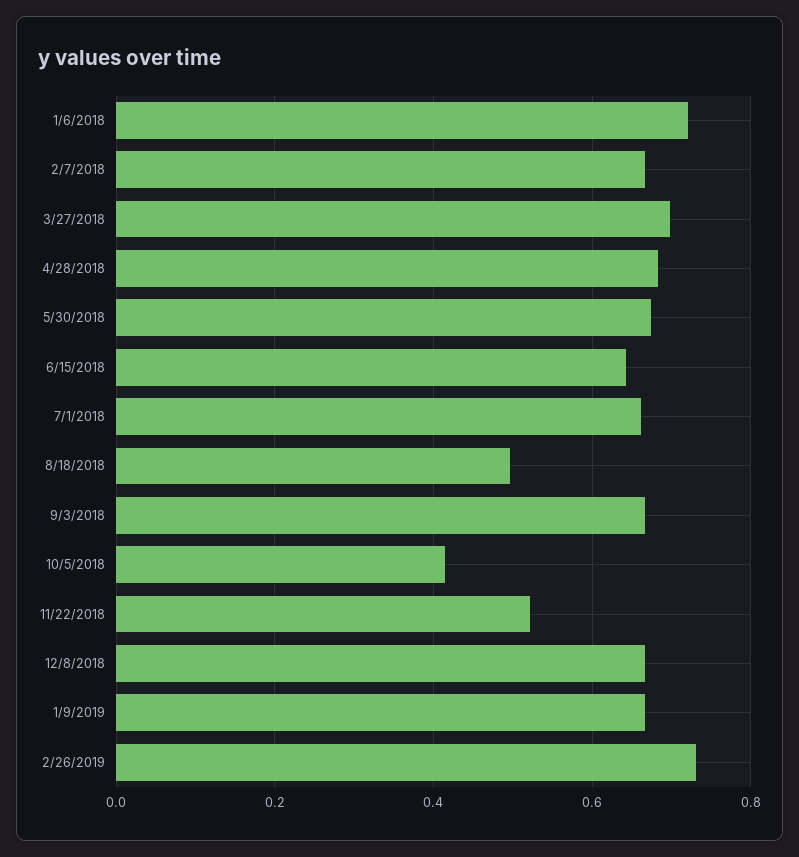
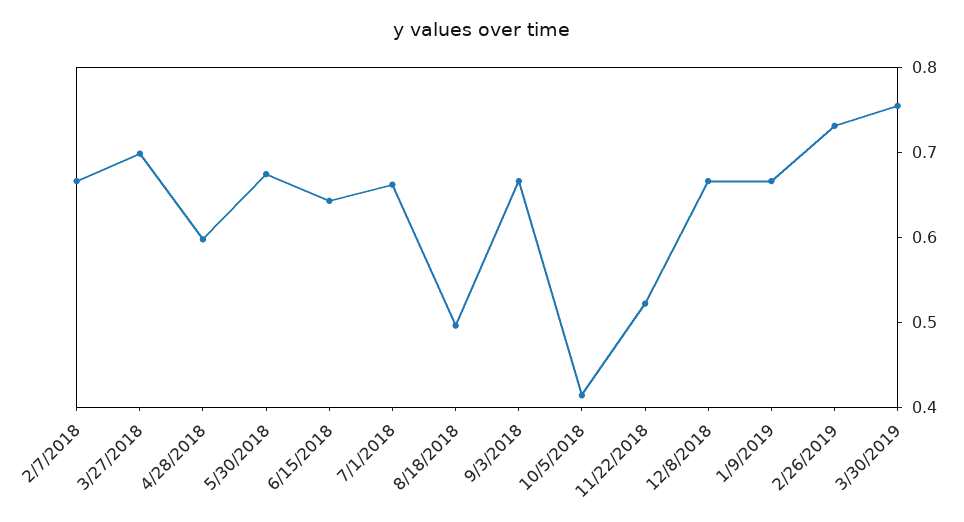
1/6/2018: 0.72 -> none
4/28/2018: 0.68 -> 0.6
3/30/2019: none -> 0.76

